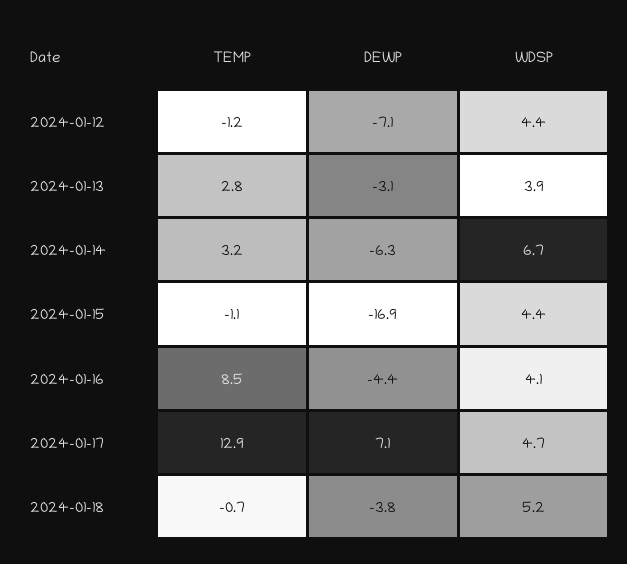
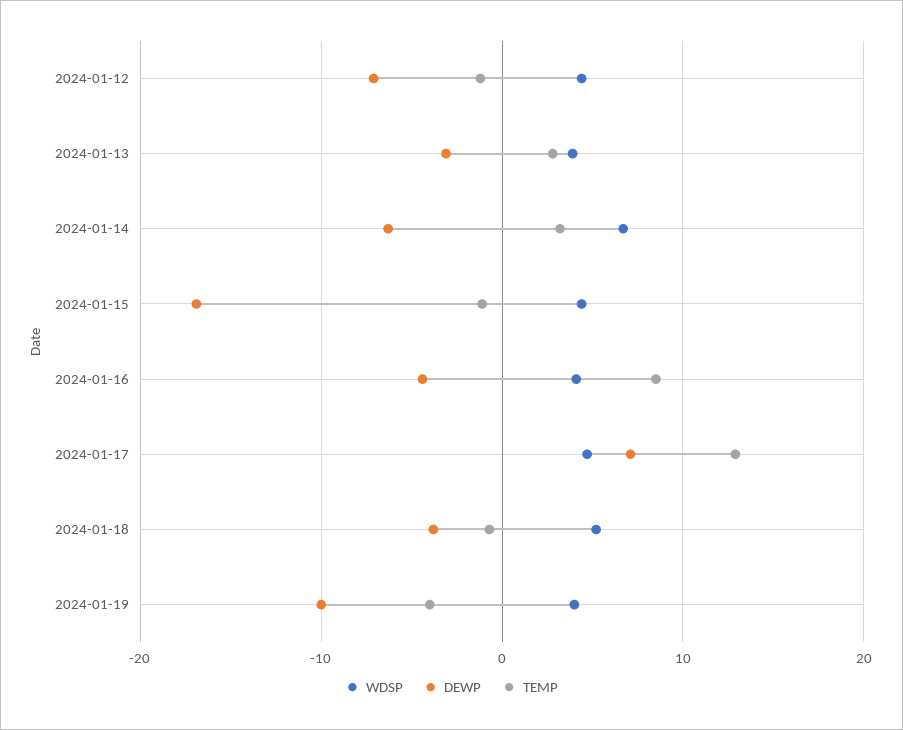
WDSP, 2024-01-19: none -> 4
DEWP, 2024-01-19: none -> -10
TEMP, 2024-01-19: none -> -4

